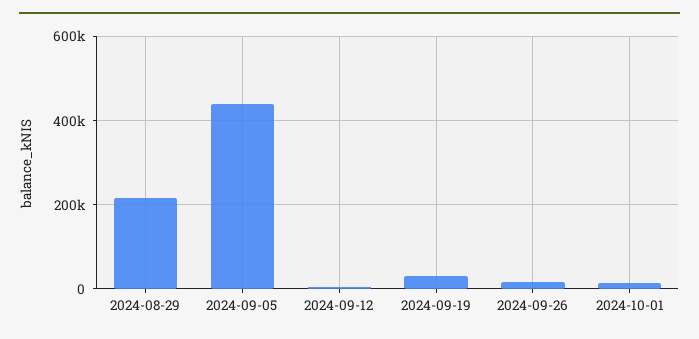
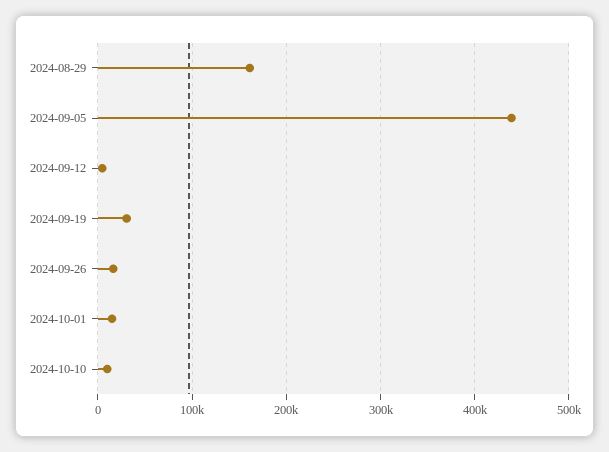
2024-08-29: 220000 -> 160000
2024-10-10: none -> 10000

